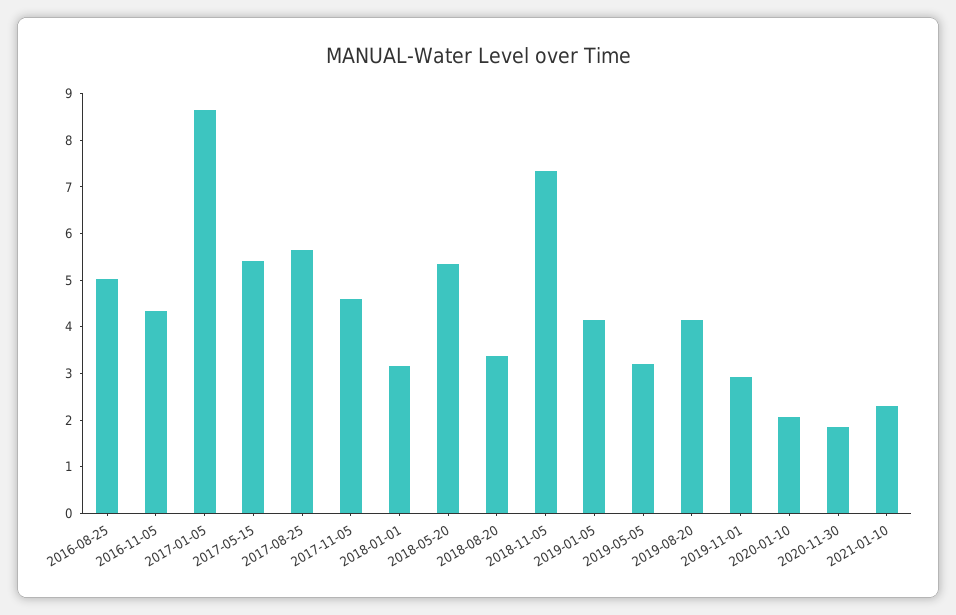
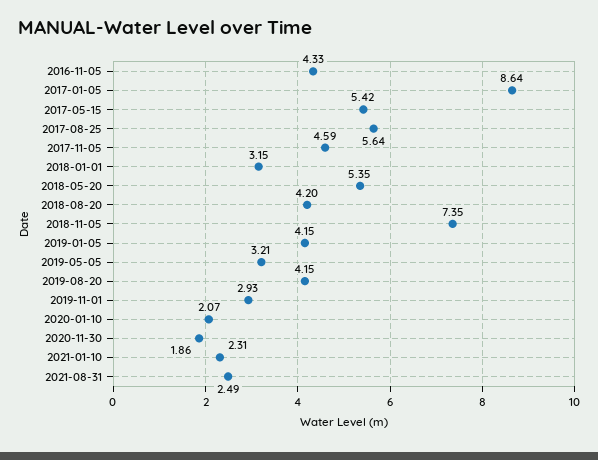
2016-08-25: 5 -> none
2018-08-20: 3.4 -> 4.2
2021-08-31: none -> 2.49

